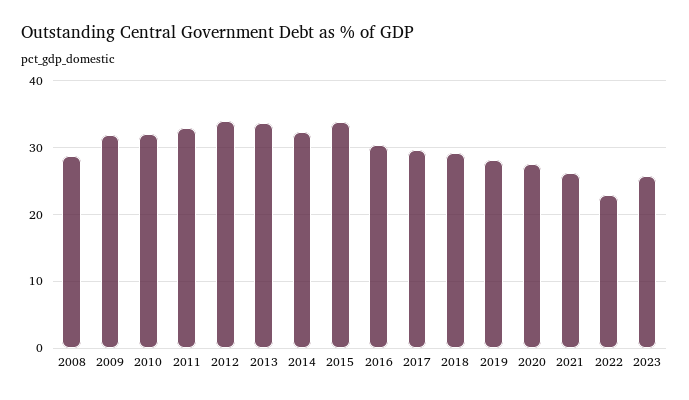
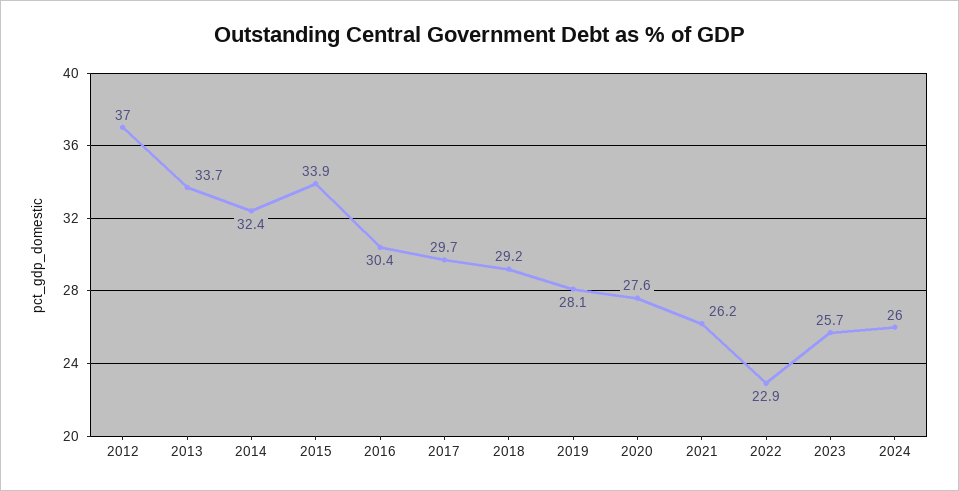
2008: 29 -> none
2009: 32 -> none
2010: 32 -> none
2011: 33 -> none
2012: 34 -> 37
2024: none -> 26

